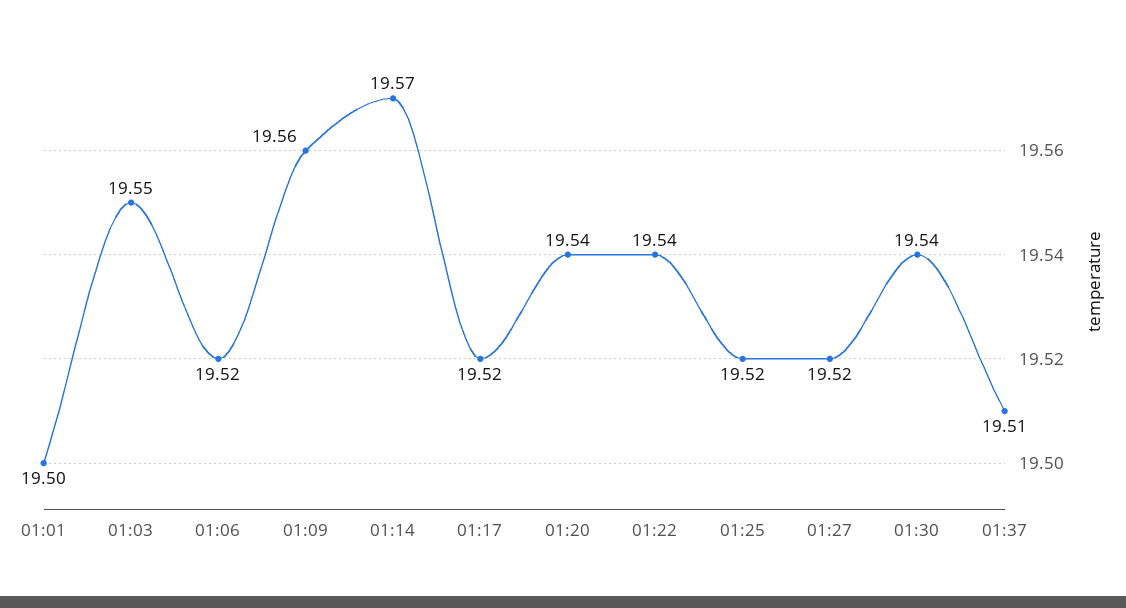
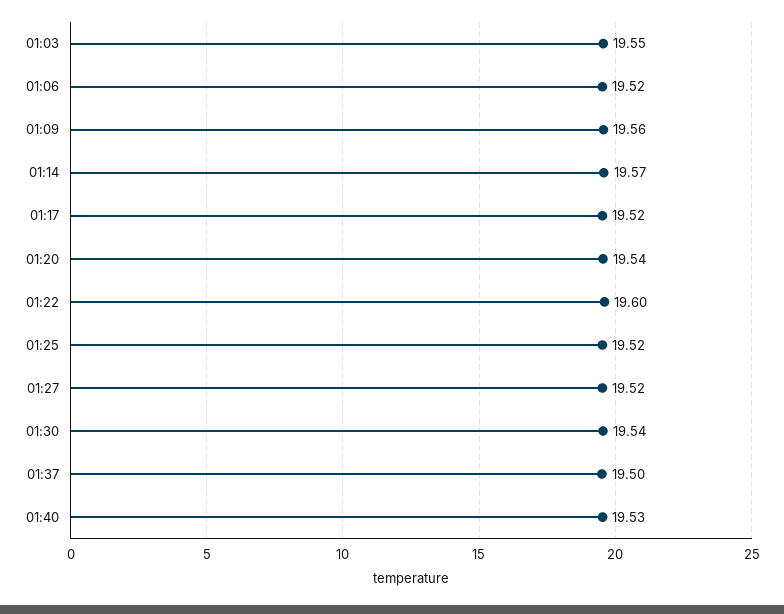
01:01: 19.5 -> none
01:22: 19.54 -> 19.6
01:37: 19.51 -> 19.5
01:40: none -> 19.53

